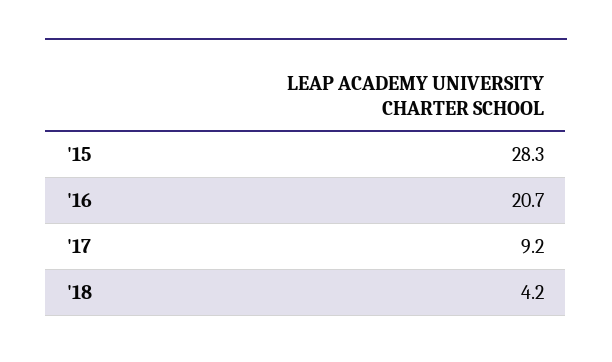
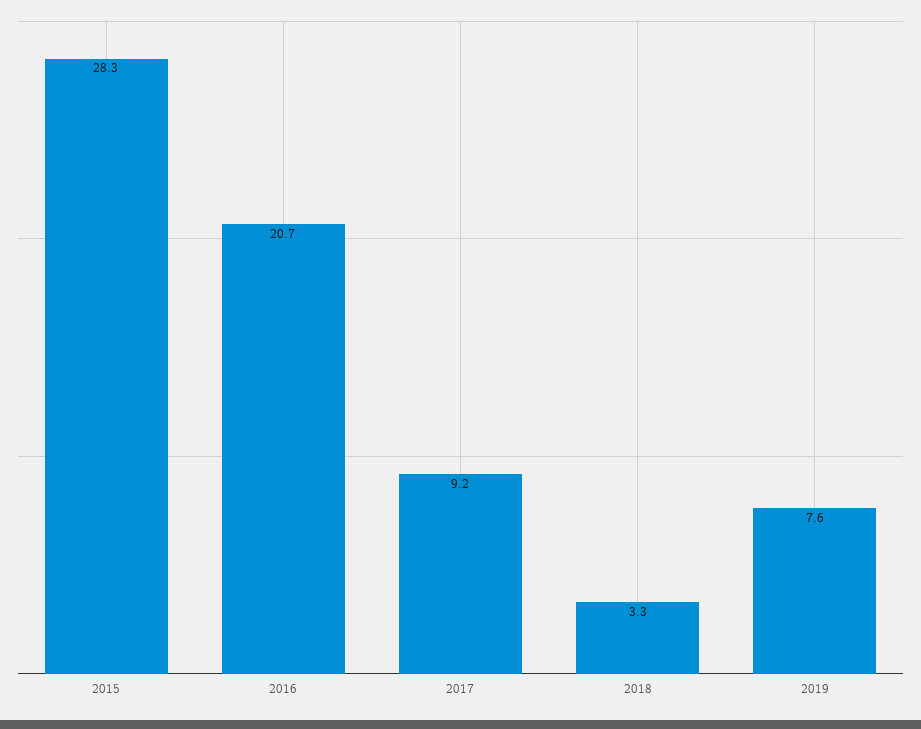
'18: 4.2 -> 3.3
2019: none -> 7.6

